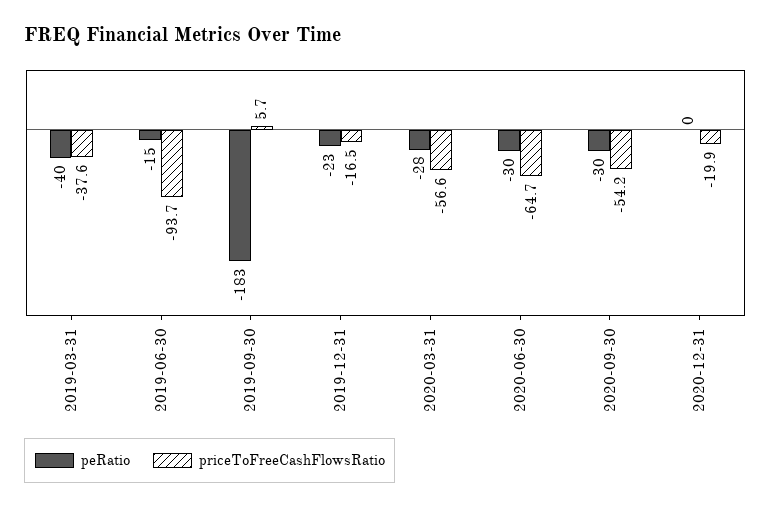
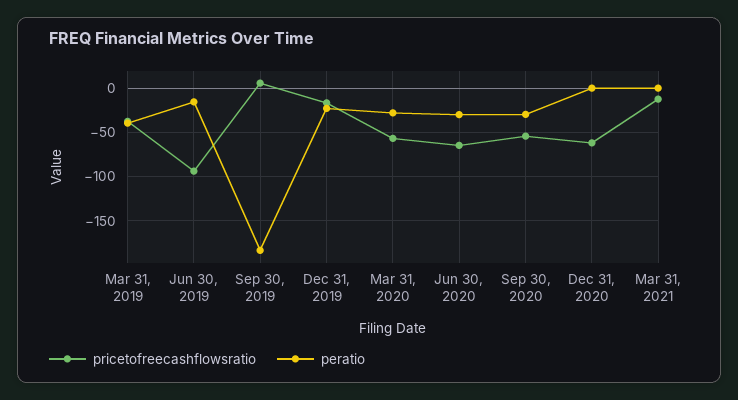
priceToFreeCashFlowsRatio, 2020-12-31: -19.9 -> -60
priceToFreeCashFlowsRatio, Mar 31, 2021: none -> -10
peRatio, Mar 31, 2021: none -> 0

